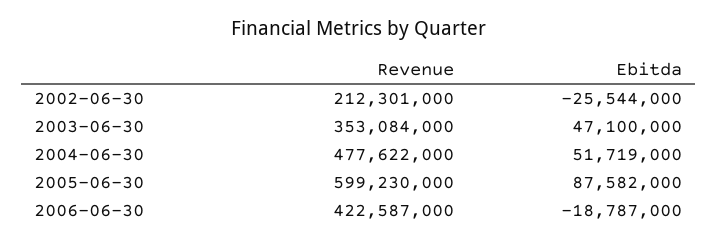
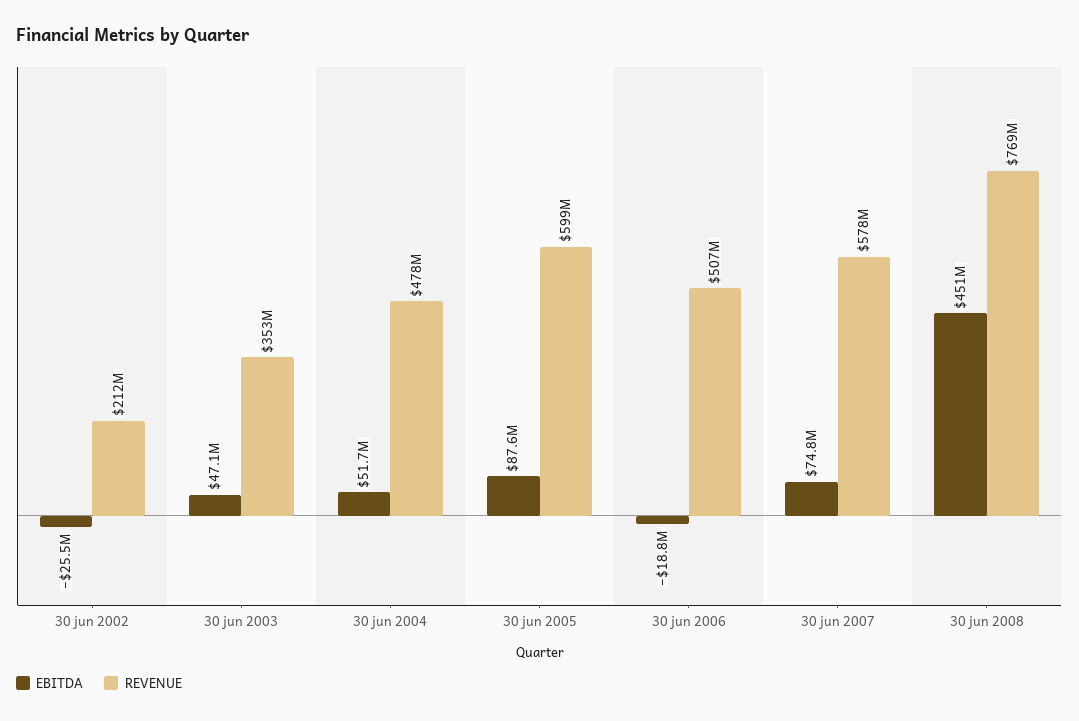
Revenue, 2006-06-30: 422587000 -> 507000000
Ebitda, 30 jun 2007: none -> 74800000
Revenue, 30 jun 2007: none -> 578000000
Ebitda, 30 jun 2008: none -> 451000000
Revenue, 30 jun 2008: none -> 769000000

